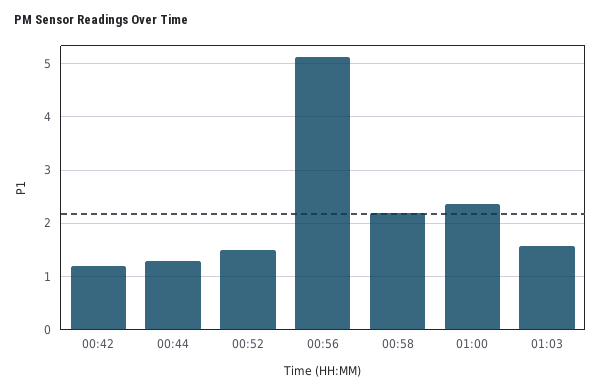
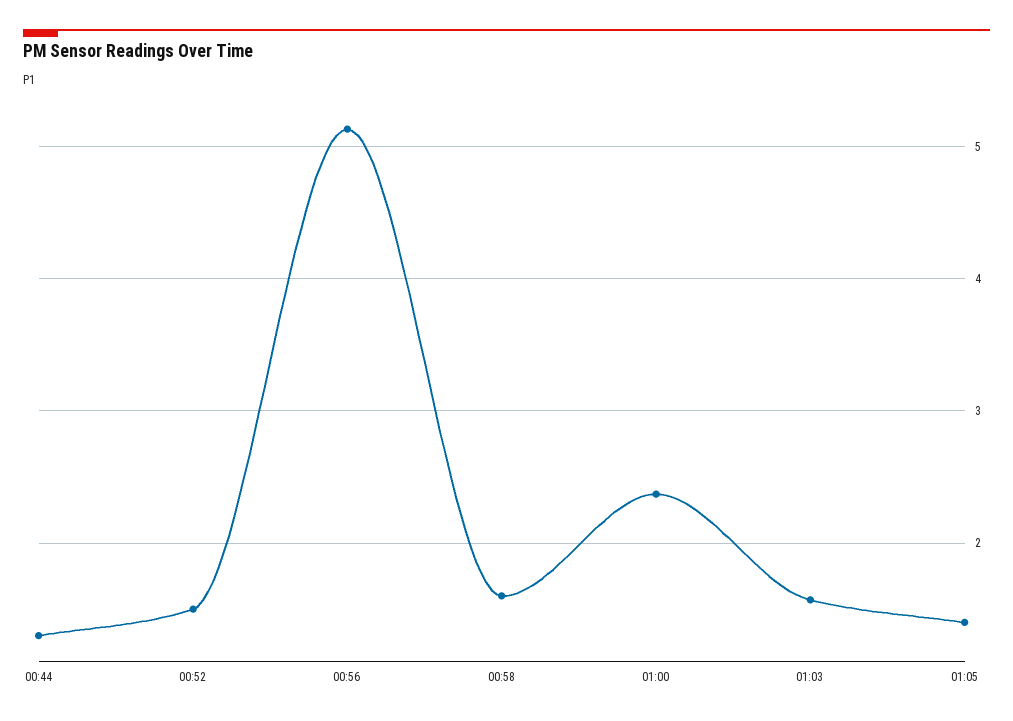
00:42: 1.2 -> none
00:58: 2.2 -> 1.6
01:05: none -> 1.4

